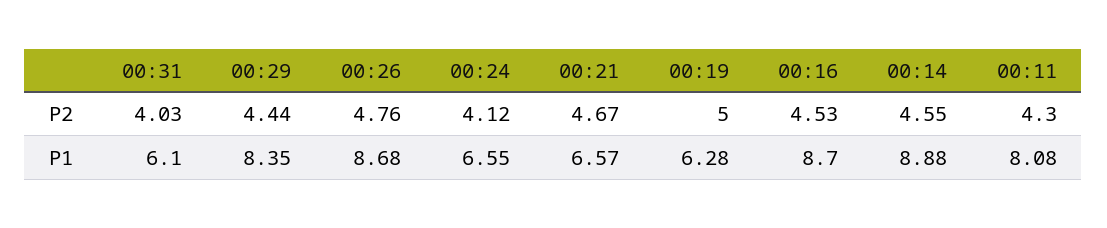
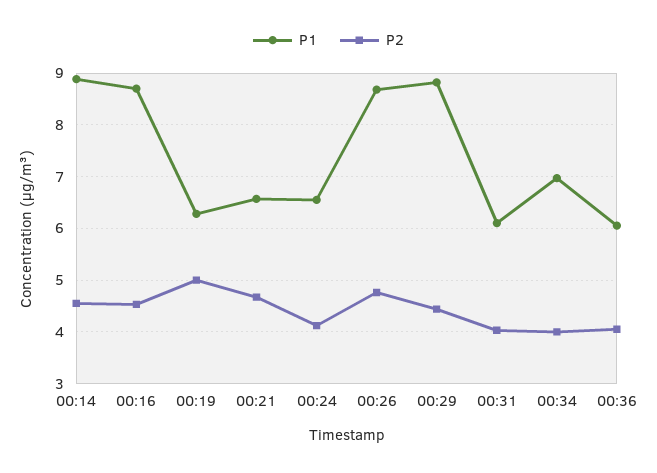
P2, 00:11: 4.3 -> none
P1, 00:29: 8.35 -> 8.8
P1, 00:11: 8.08 -> none
P1, 00:34: none -> 7
P2, 00:34: none -> 4
P1, 00:36: none -> 6
P2, 00:36: none -> 4

